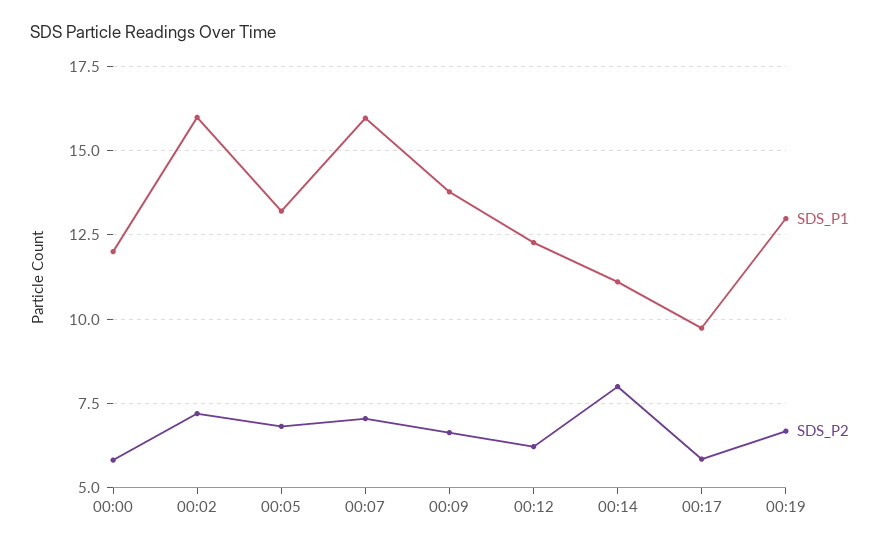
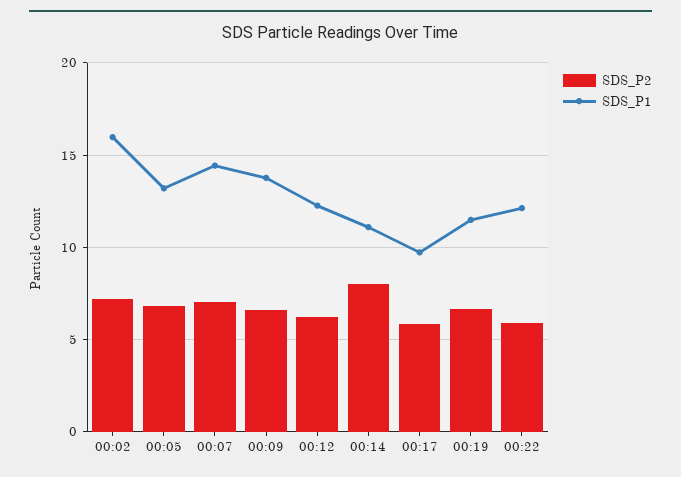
SDS_P1, 00:00: 12 -> none
SDS_P2, 00:00: 5.75 -> none
SDS_P1, 00:07: 16 -> 14.5
SDS_P1, 00:19: 13 -> 11.5
SDS_P2, 00:22: none -> 6
SDS_P1, 00:22: none -> 12

